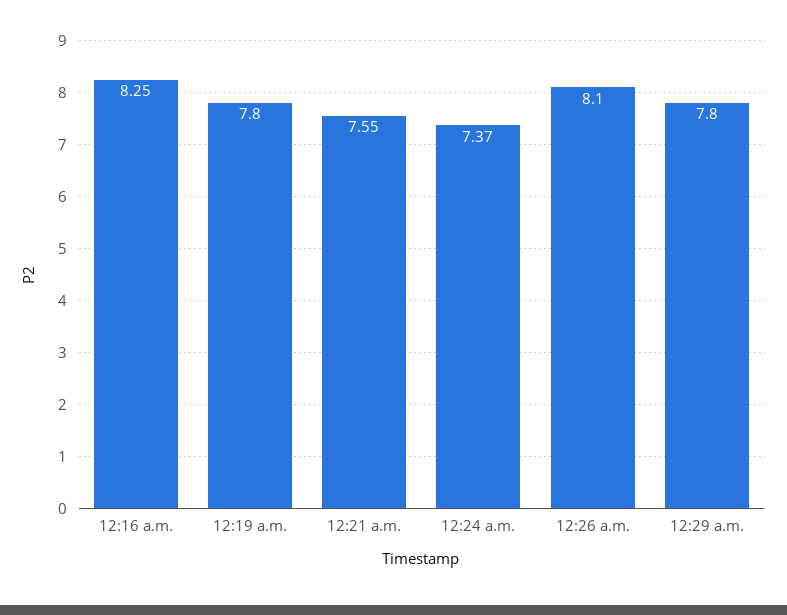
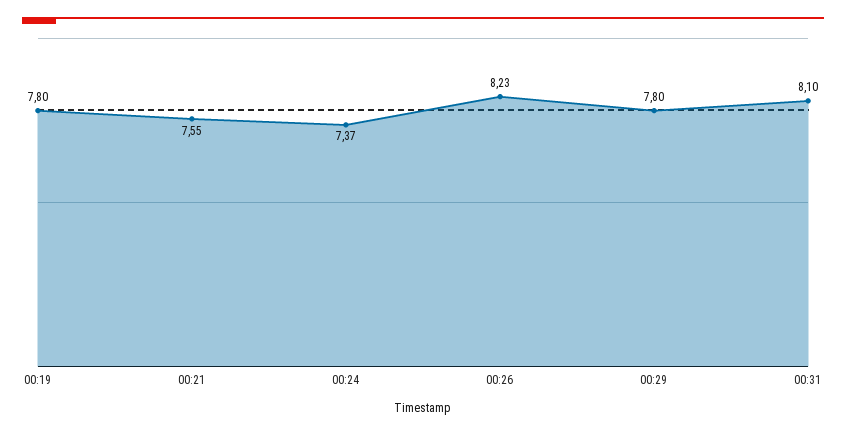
12:16 a.m.: 8.25 -> none
12:26 a.m.: 8.1 -> 8.23
00:31: none -> 8.1

